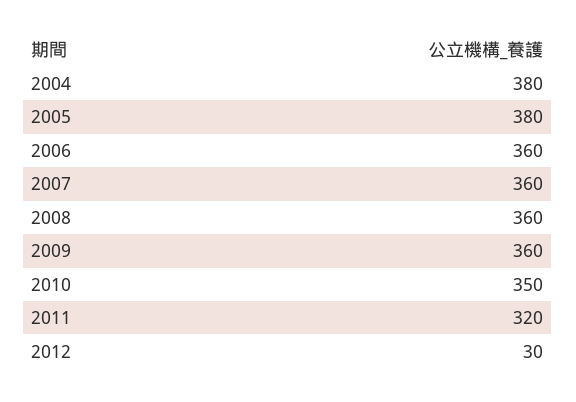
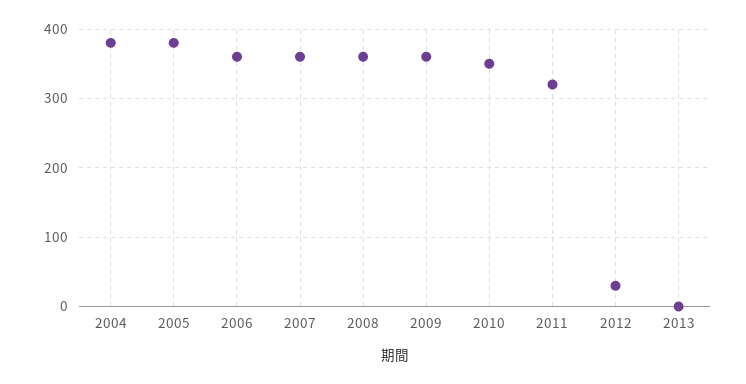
2013: none -> 0

